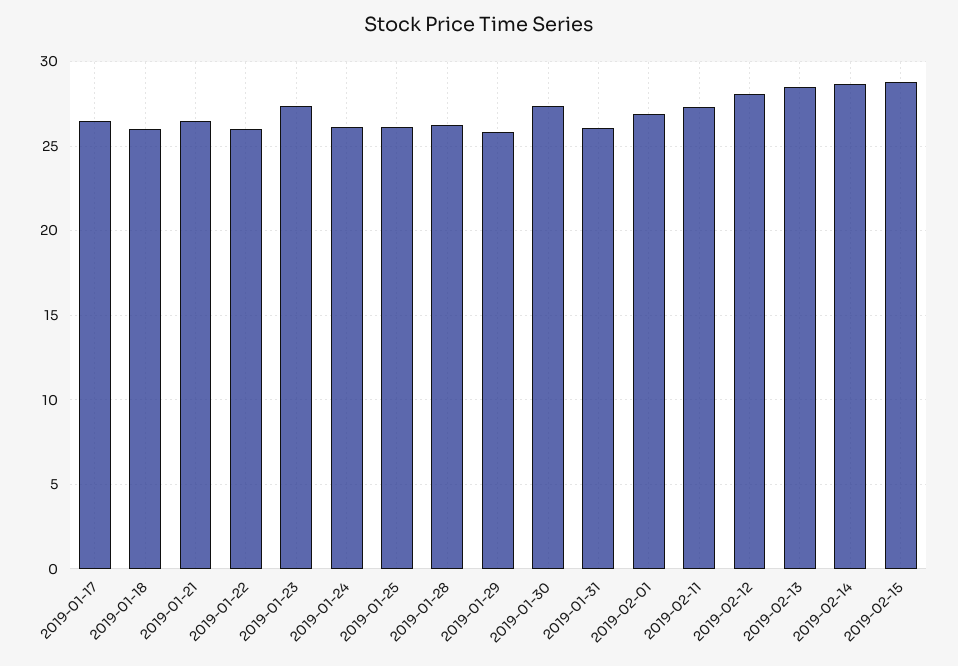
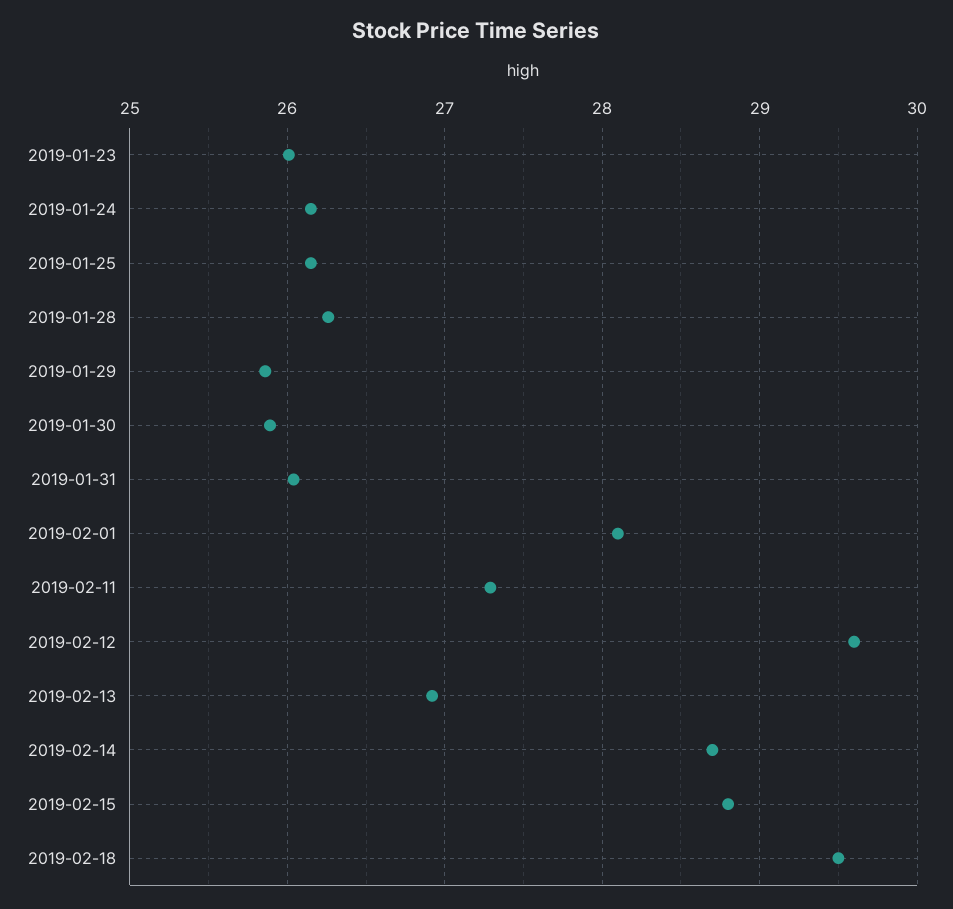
2019-01-17: 26.5 -> none
2019-01-18: 26 -> none
2019-01-21: 26.5 -> none
2019-01-22: 26 -> none
2019-01-23: 27.5 -> 26
2019-01-30: 27.5 -> 25.9
2019-02-01: 27 -> 28.1
2019-02-12: 28 -> 29.6
2019-02-13: 28.5 -> 26.9
2019-02-18: none -> 29.5

